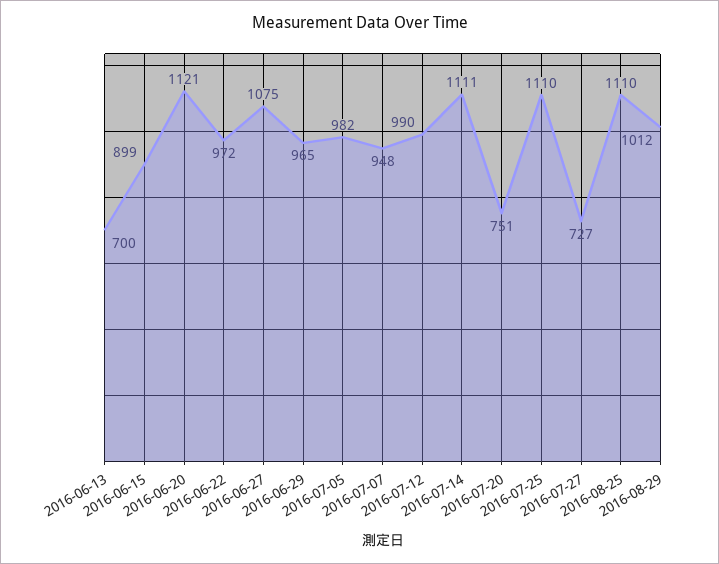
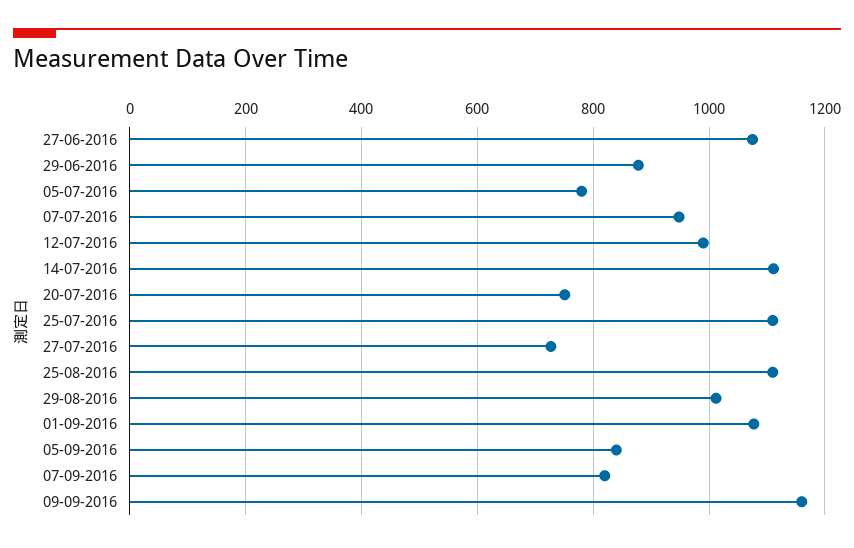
2016-06-13: 700 -> none
2016-06-15: 899 -> none
2016-06-20: 1121 -> none
2016-06-22: 972 -> none
2016-06-29: 965 -> 880
2016-07-05: 982 -> 780
01-09-2016: none -> 1080
05-09-2016: none -> 840
07-09-2016: none -> 820
09-09-2016: none -> 1160

